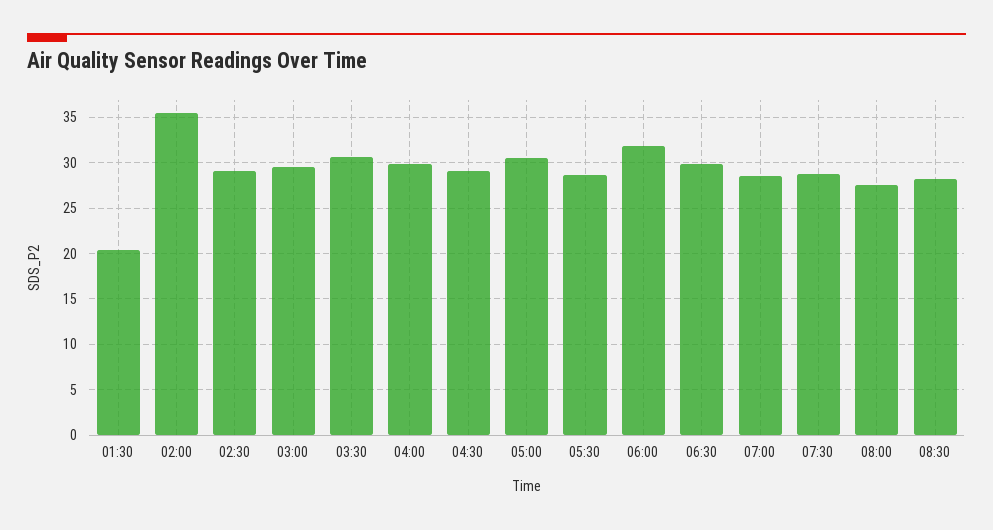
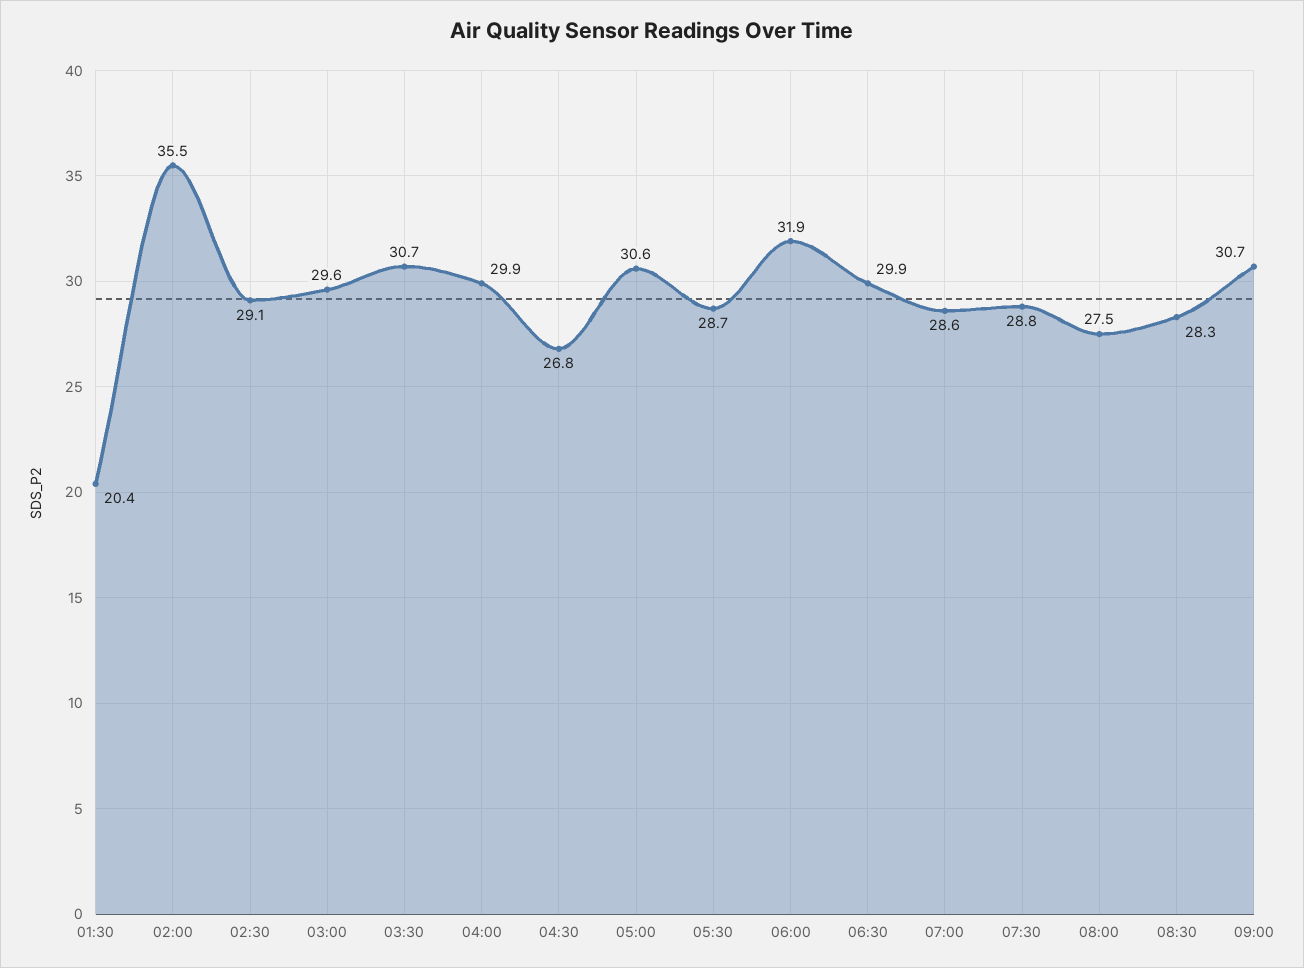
04:30: 29 -> 26.8
09:00: none -> 30.7

